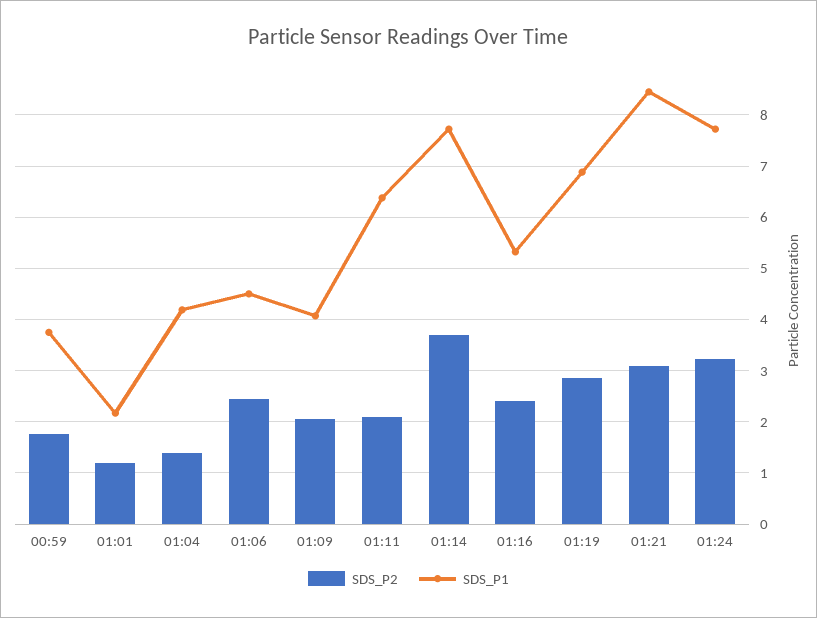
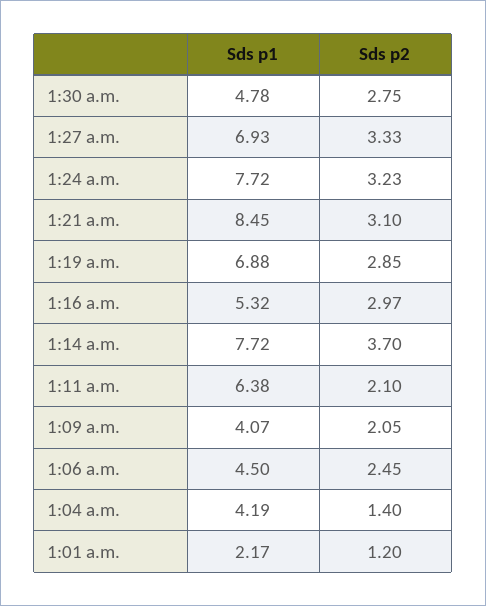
SDS_P2, 00:59: 1.8 -> none
SDS_P1, 00:59: 3.8 -> none
SDS_P2, 01:16: 2.4 -> 2.97
SDS_P1, 1:30 a.m.: none -> 4.78
SDS_P2, 1:30 a.m.: none -> 2.75
SDS_P1, 1:27 a.m.: none -> 6.93
SDS_P2, 1:27 a.m.: none -> 3.33

